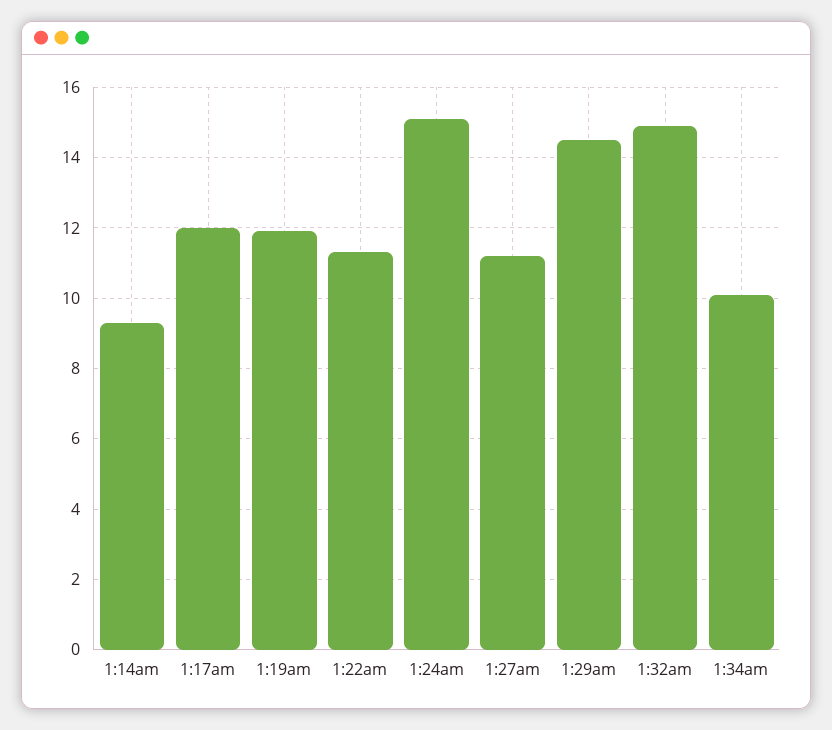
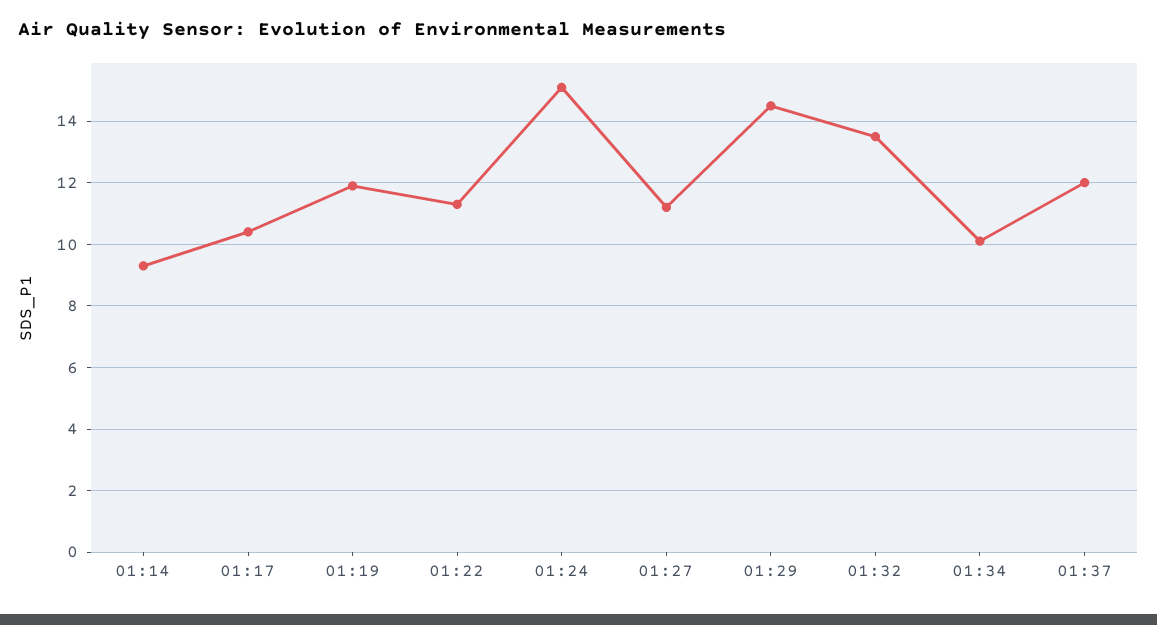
1:17am: 12 -> 10.5
1:32am: 15 -> 13.5
01:37: none -> 12

